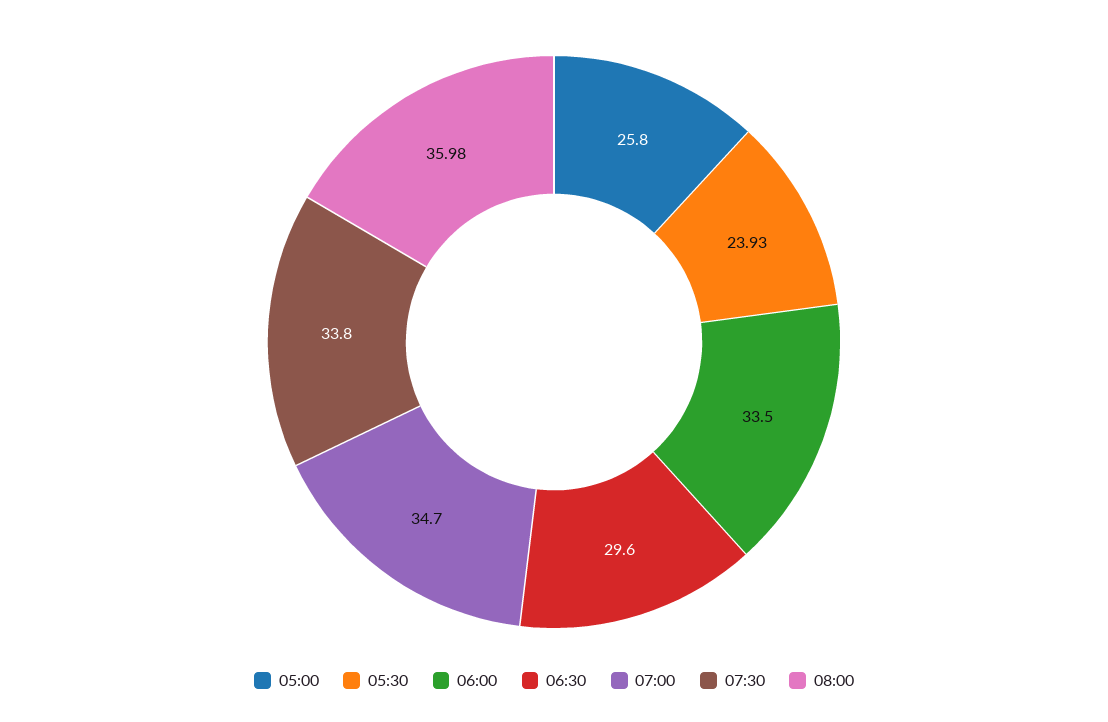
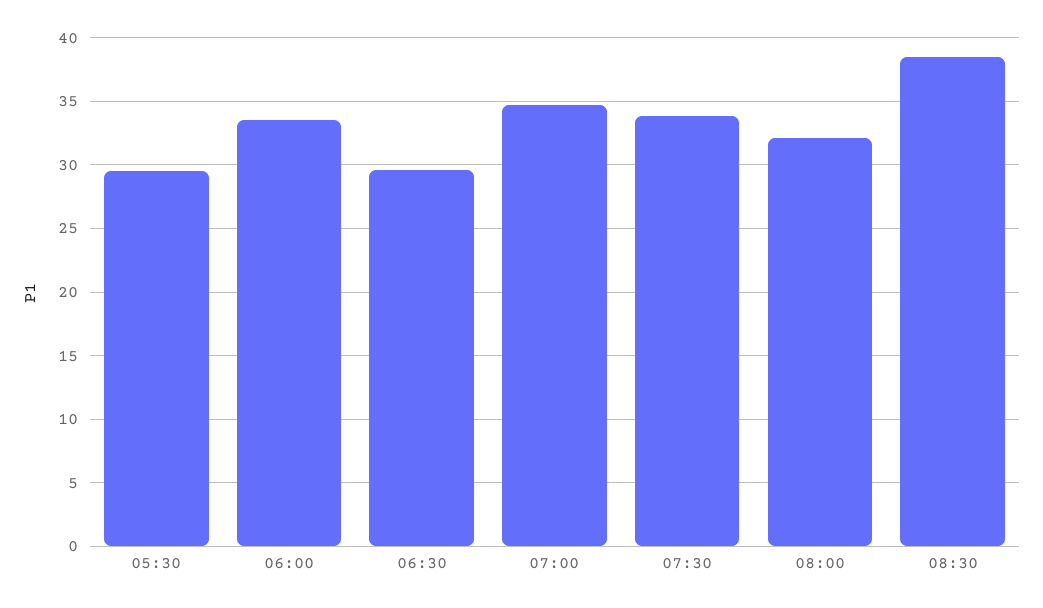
05:00: 25.8 -> none
05:30: 23.93 -> 29.5
08:00: 35.98 -> 32
08:30: none -> 38.5

